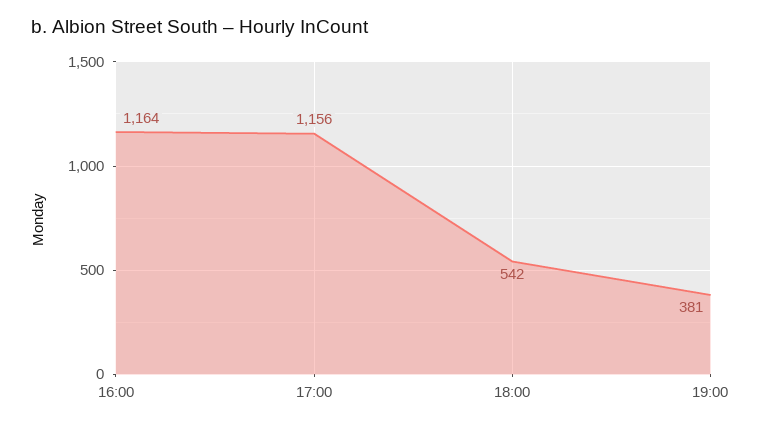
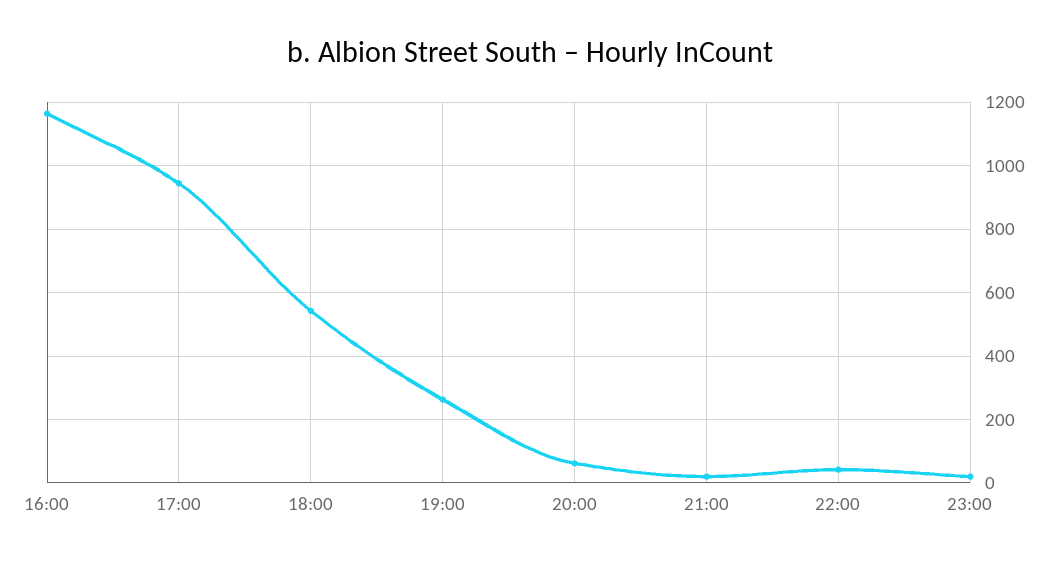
17:00: 1156 -> 940
19:00: 381 -> 260
20:00: none -> 60
21:00: none -> 20
22:00: none -> 40
23:00: none -> 20

